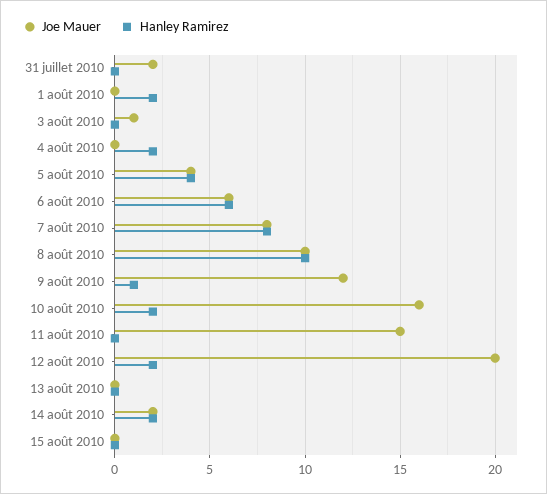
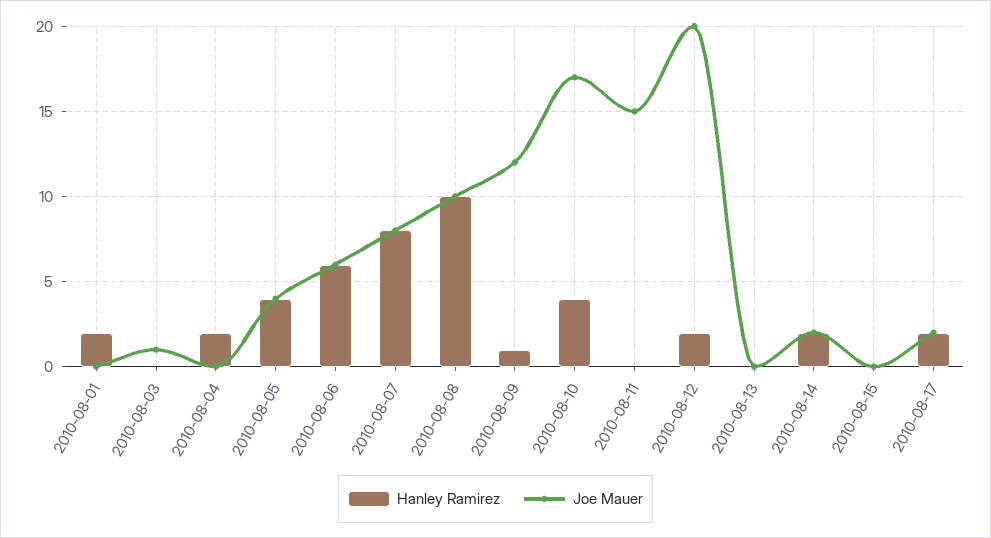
Joe Mauer, 31 juillet 2010: 2 -> none
Hanley Ramirez, 31 juillet 2010: 0 -> none
Joe Mauer, 10 août 2010: 16 -> 17
Hanley Ramirez, 10 août 2010: 2 -> 4
Hanley Ramirez, 2010-08-17: none -> 2
Joe Mauer, 2010-08-17: none -> 2

